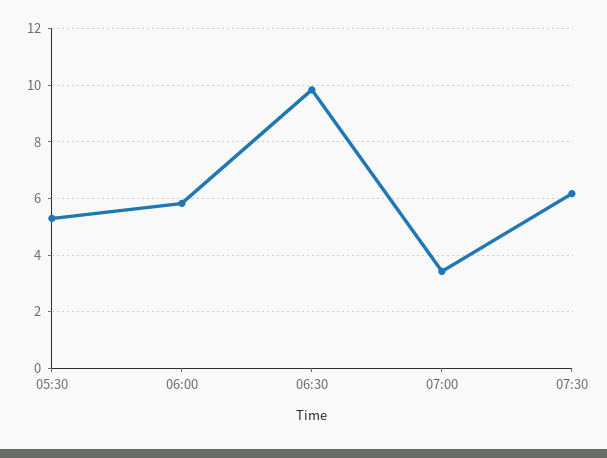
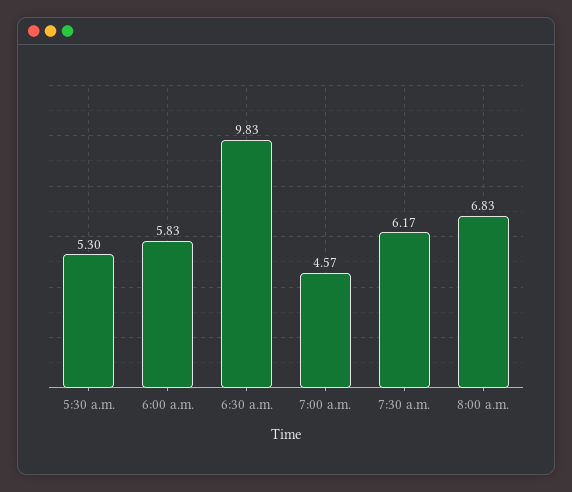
07:00: 3.5 -> 4.57
8:00 a.m.: none -> 6.83

